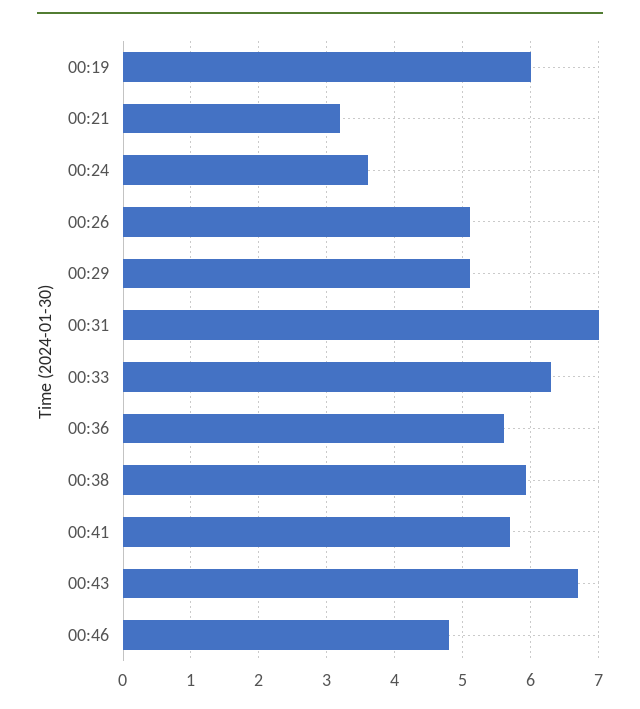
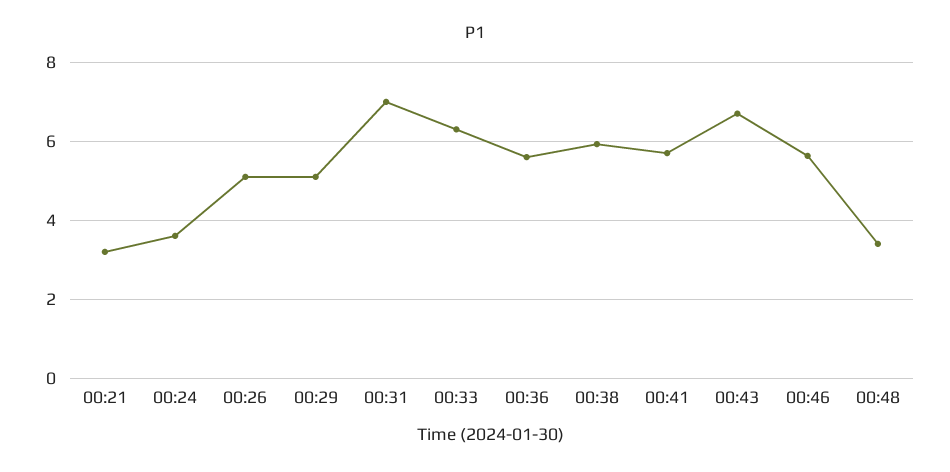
00:19: 6 -> none
00:46: 4.8 -> 5.6
00:48: none -> 3.4

